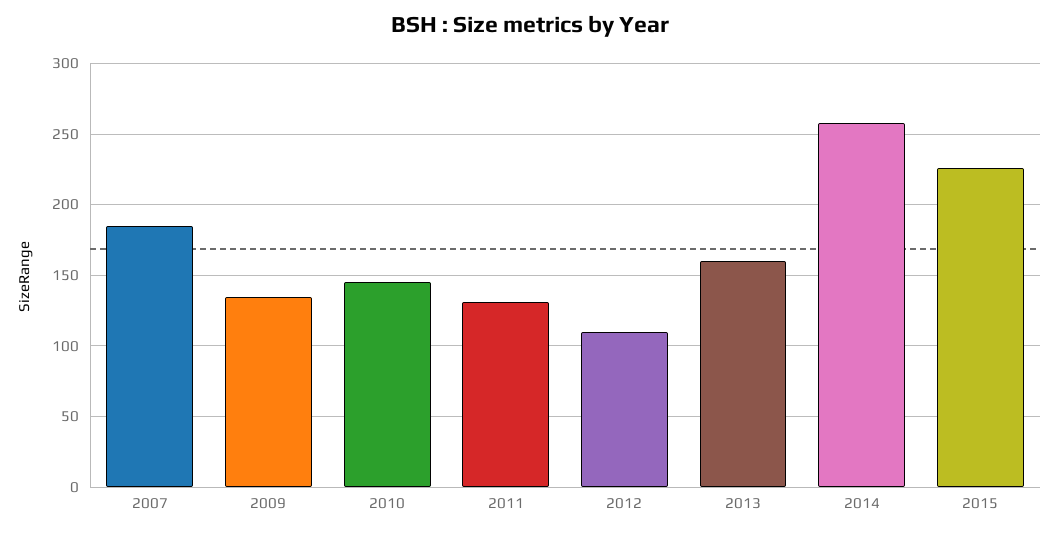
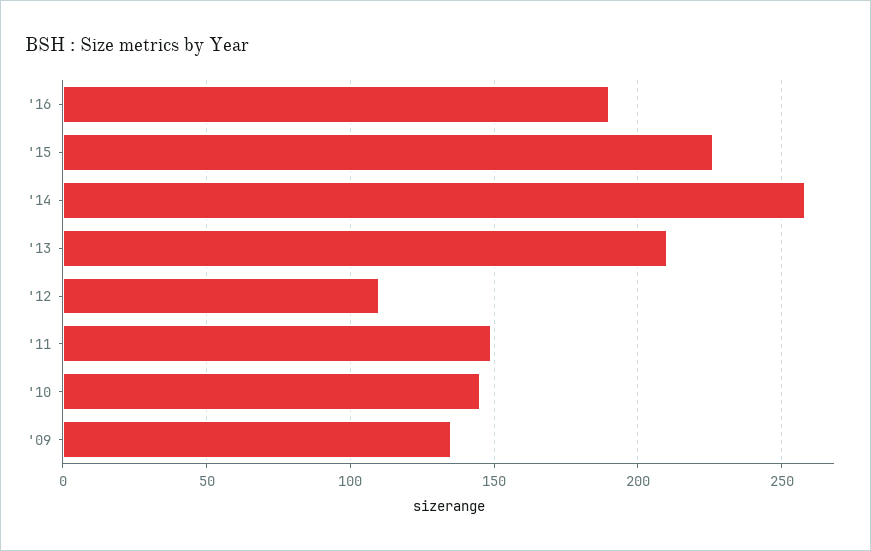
2007: 185 -> none
2011: 130 -> 150
2013: 160 -> 210
'16: none -> 190

